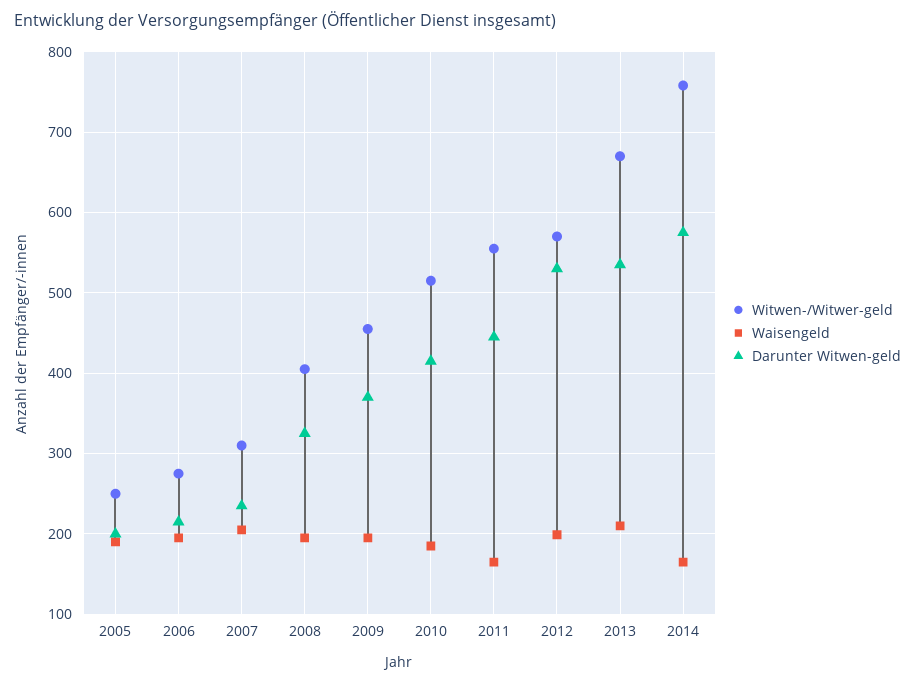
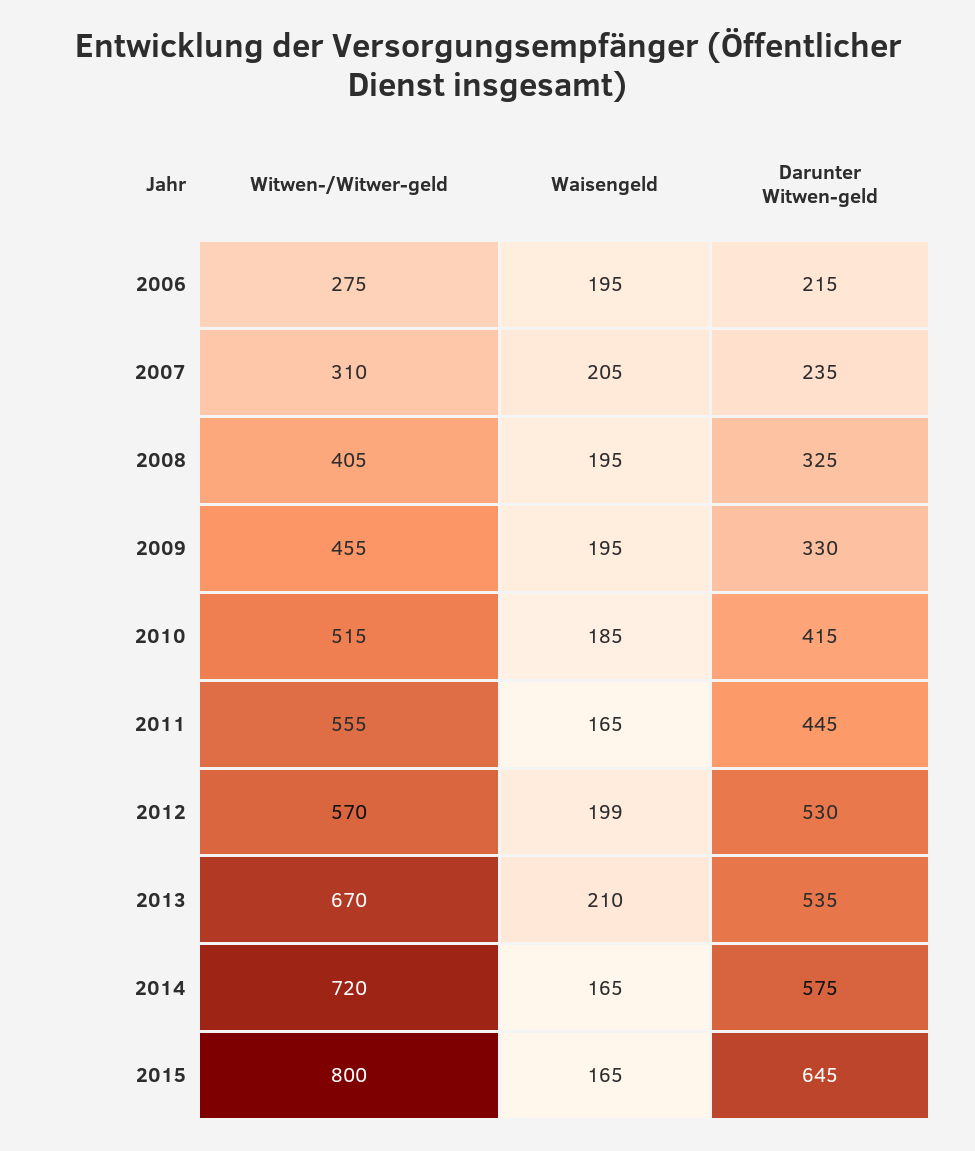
Witwen-/Witwer-geld, 2005: 250 -> none
Waisengeld, 2005: 190 -> none
Darunter Witwen-geld, 2005: 200 -> none
Darunter Witwen-geld, 2009: 370 -> 330
Witwen-/Witwer-geld, 2014: 760 -> 720
Witwen-/Witwer-geld, 2015: none -> 800
Waisengeld, 2015: none -> 165
Darunter Witwen-geld, 2015: none -> 645

